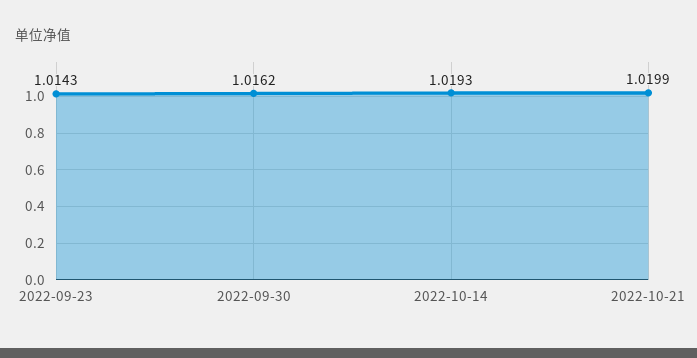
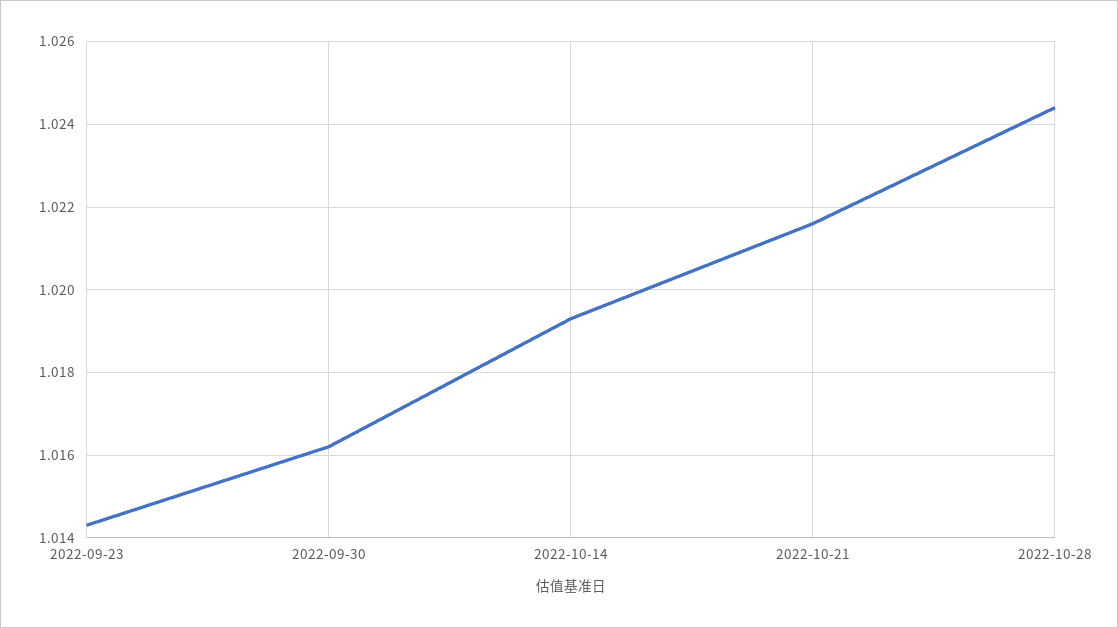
2022-10-21: 1.0199 -> 1.0215
2022-10-28: none -> 1.0245

